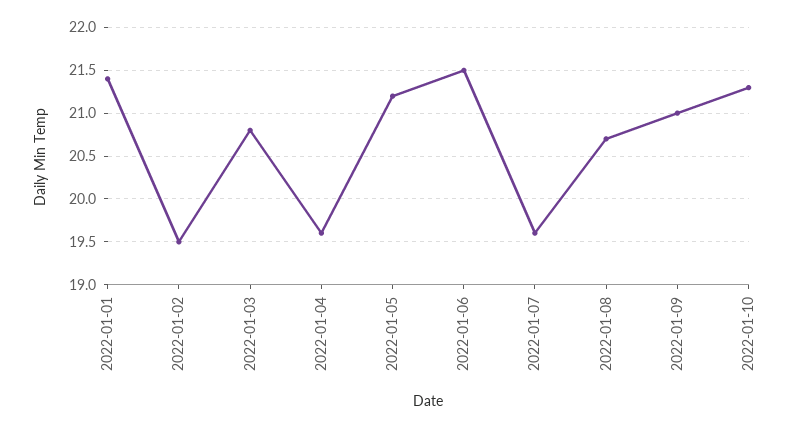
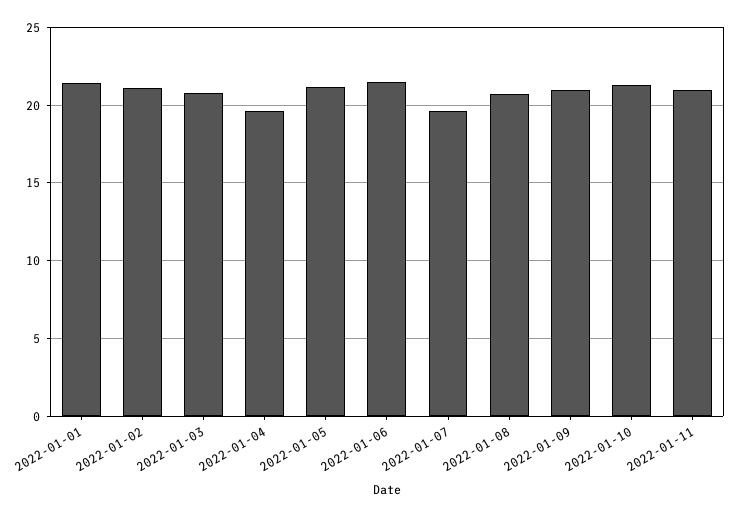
2022-01-02: 19.5 -> 21
2022-01-11: none -> 21

